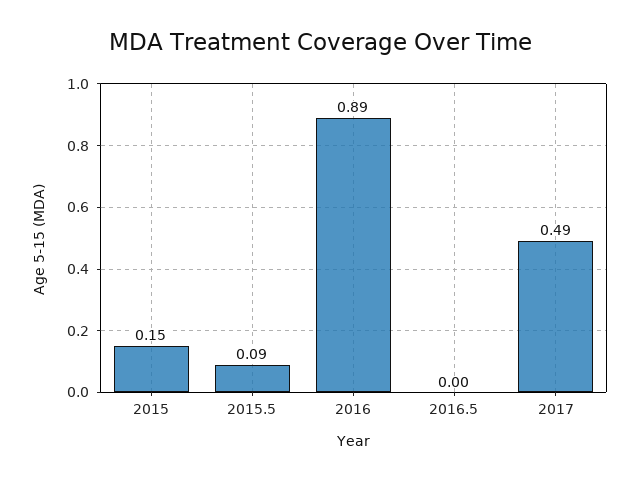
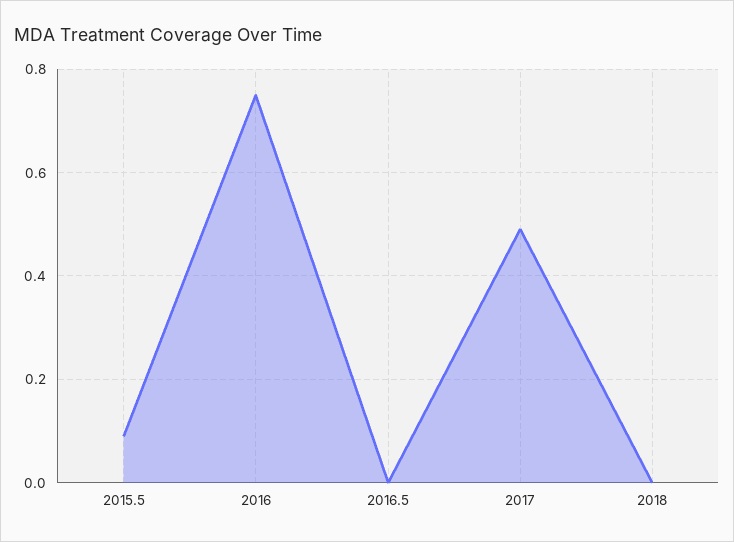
2015: 0.15 -> none
2016: 0.89 -> 0.75
2018: none -> 0

